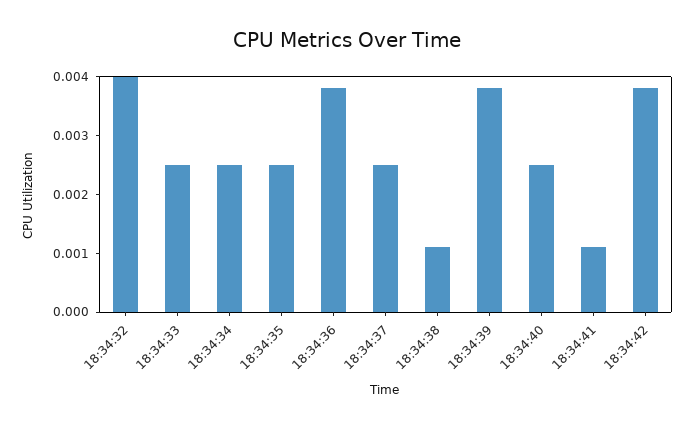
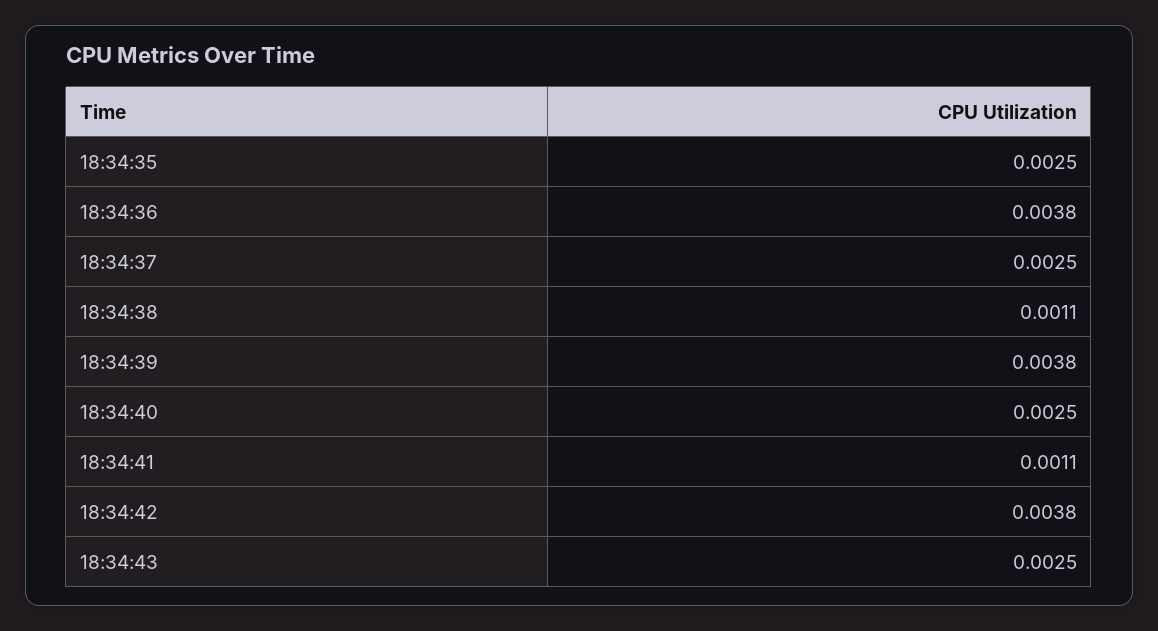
18:34:32: 0.004 -> none
18:34:33: 0.0025 -> none
18:34:34: 0.0025 -> none
18:34:43: none -> 0.0025

